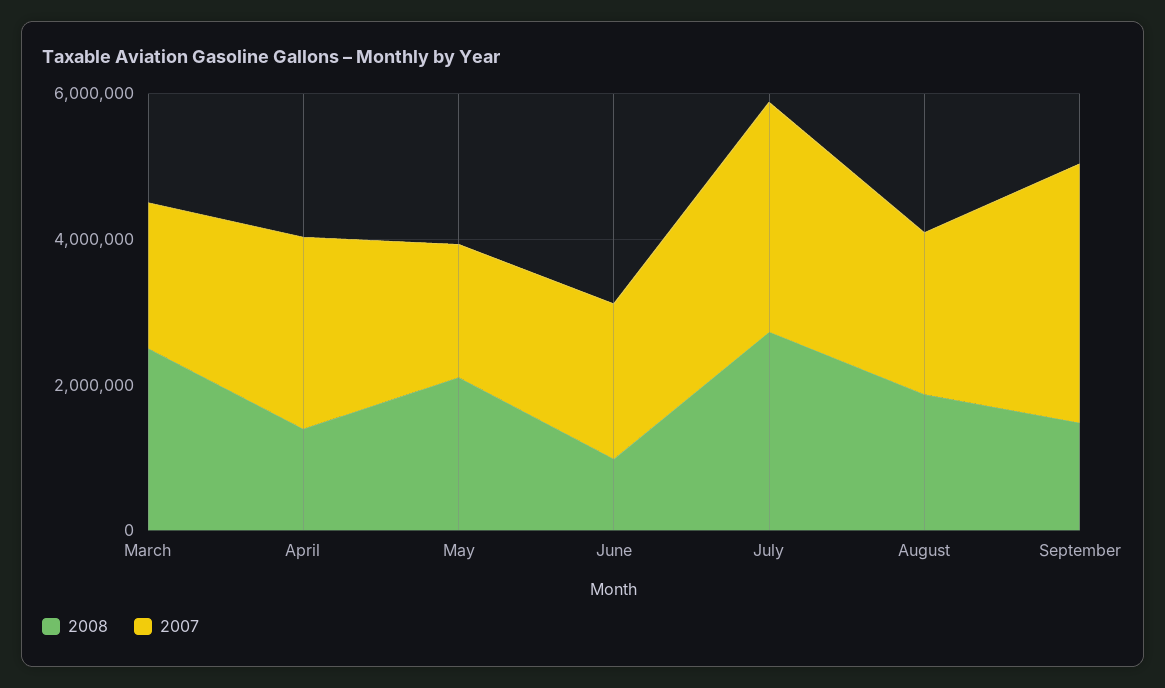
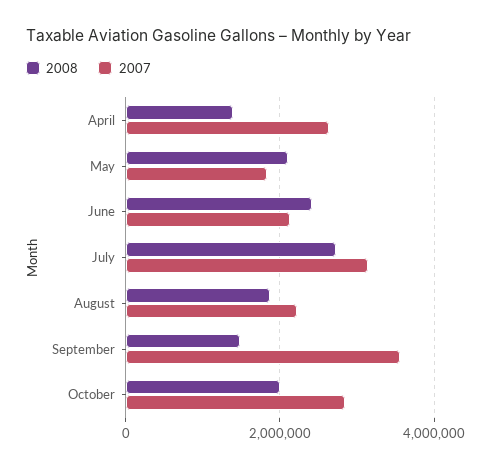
2008, March: 2500000 -> none
2007, March: 2000000 -> none
2008, June: 1000000 -> 2400000
2008, October: none -> 2000000
2007, October: none -> 2800000

